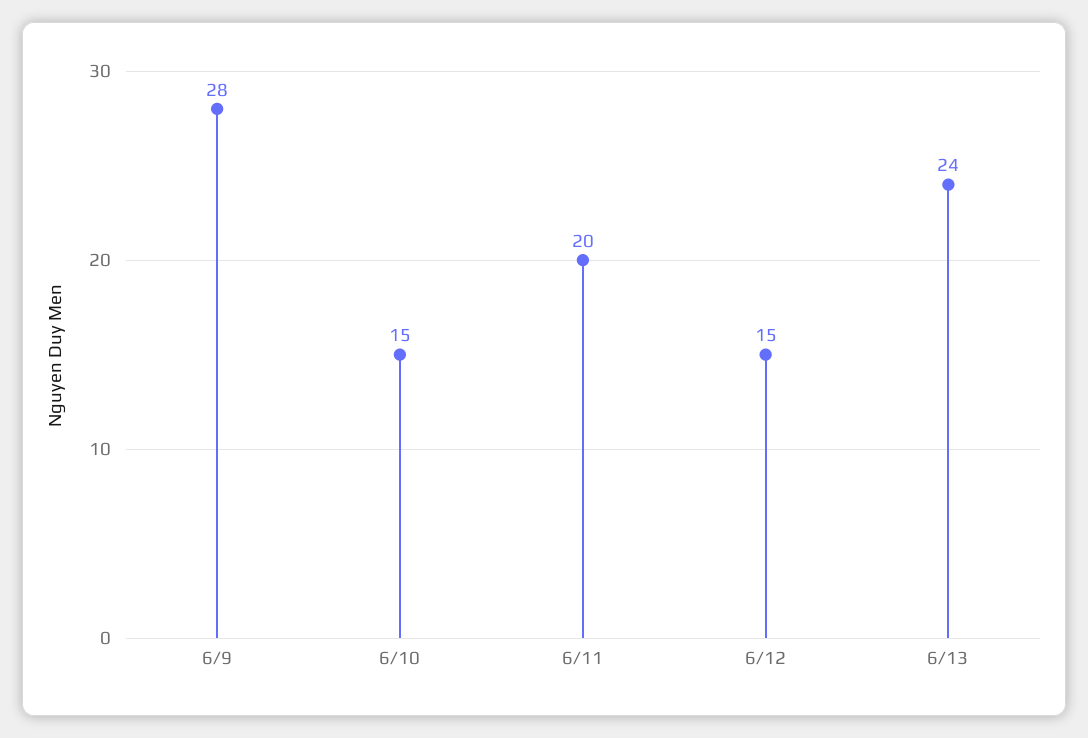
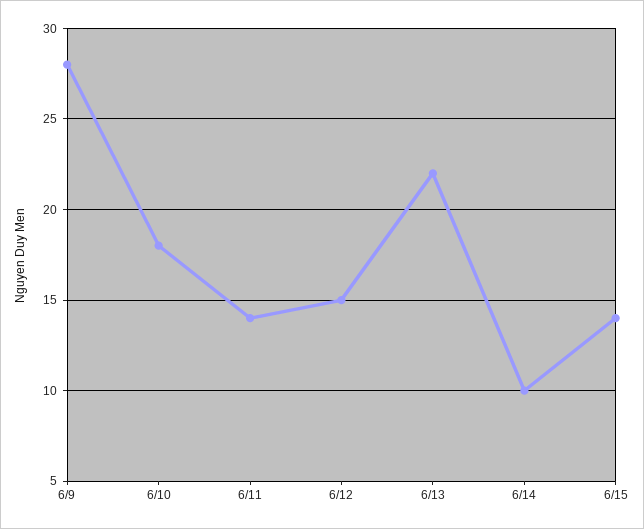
6/10: 15 -> 18
6/11: 20 -> 14
6/13: 24 -> 22
6/14: none -> 10
6/15: none -> 14

